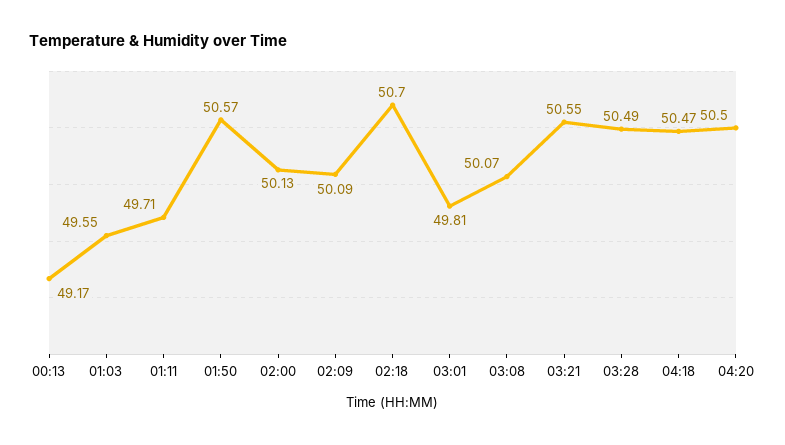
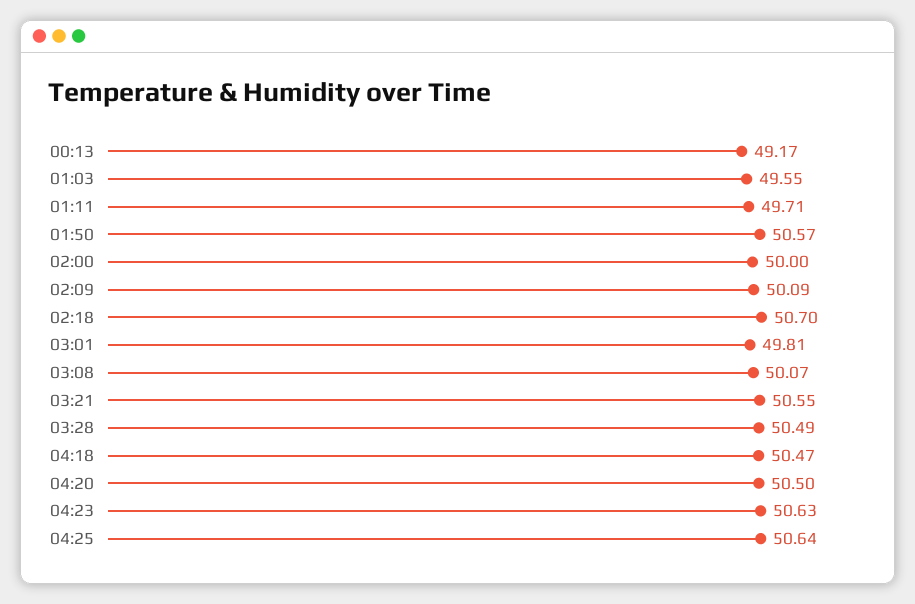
02:00: 50.13 -> 50
04:23: none -> 50.63
04:25: none -> 50.64

